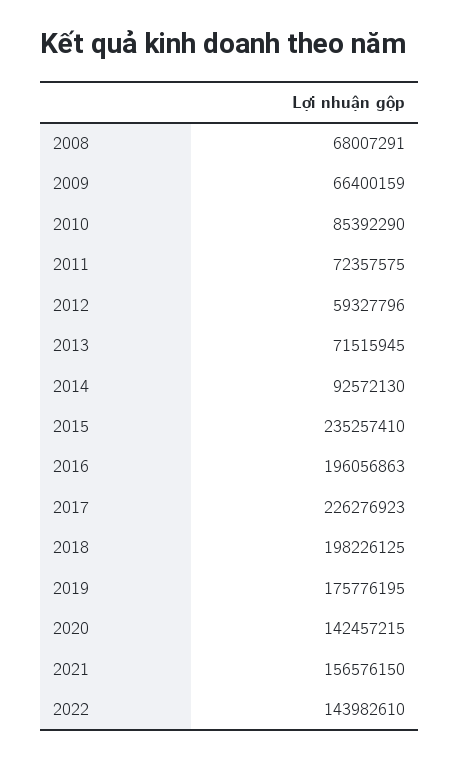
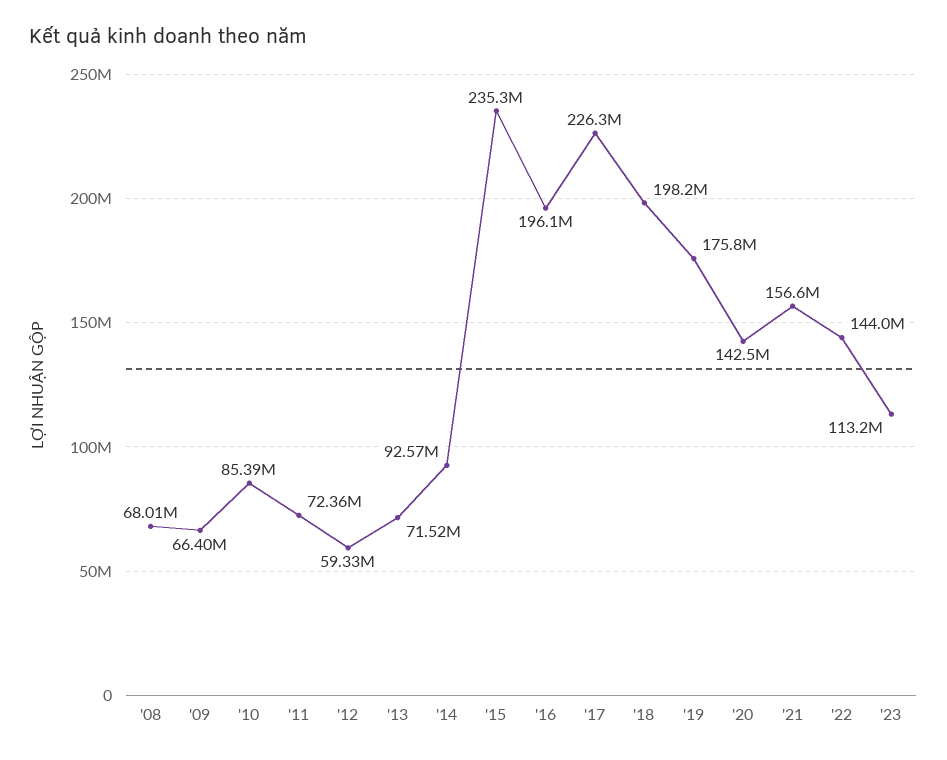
'23: none -> 113200000

